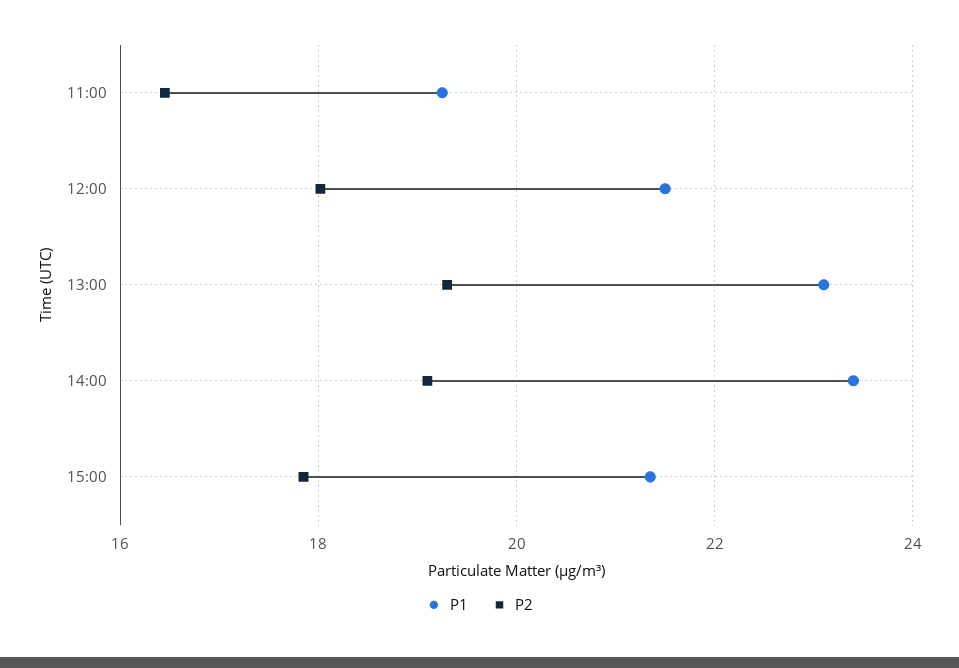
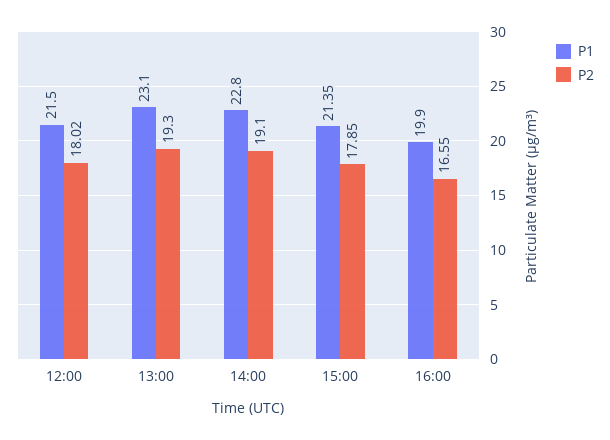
P1, 11:00: 19.2 -> none
P2, 11:00: 16.4 -> none
P1, 14:00: 23.4 -> 22.8
P1, 16:00: none -> 19.9
P2, 16:00: none -> 16.55

